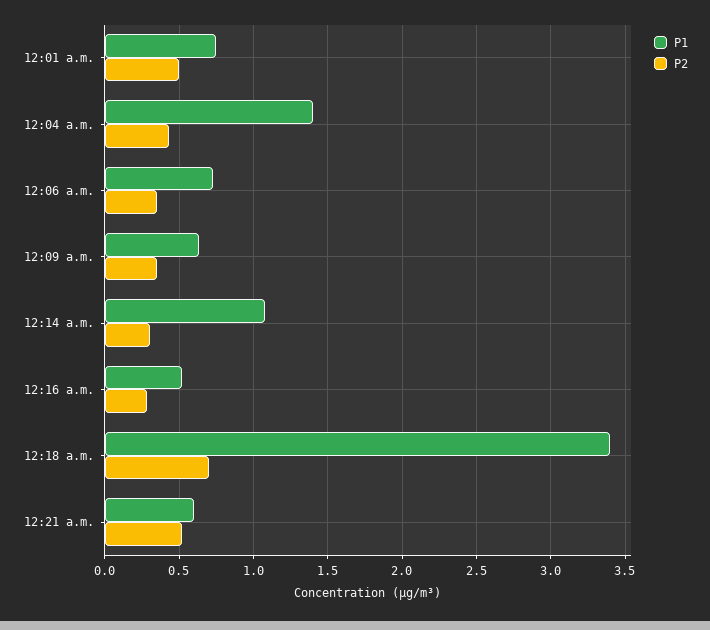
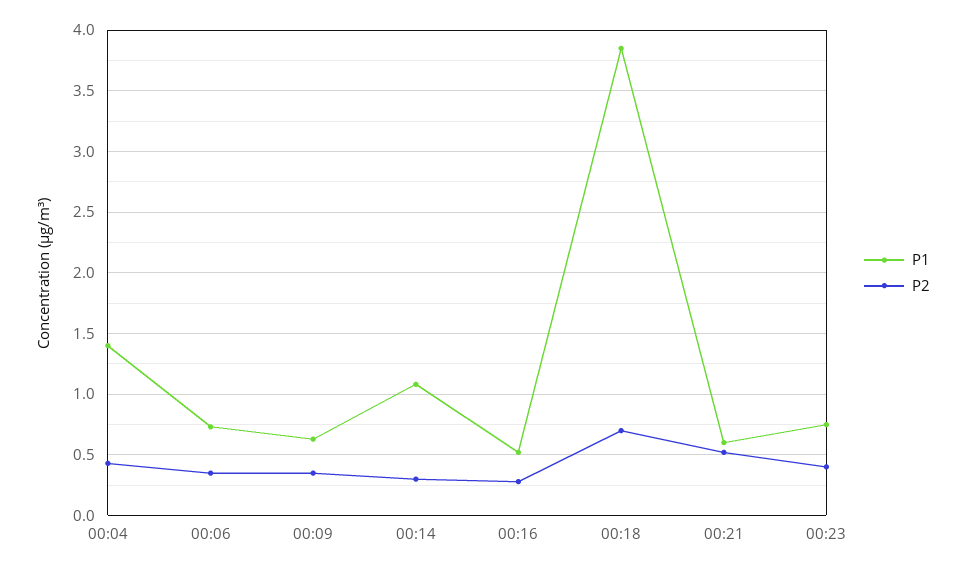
P1, 12:01 a.m.: 0.75 -> none
P2, 12:01 a.m.: 0.5 -> none
P1, 12:18 a.m.: 3.4 -> 3.85
P1, 00:23: none -> 0.75
P2, 00:23: none -> 0.4

